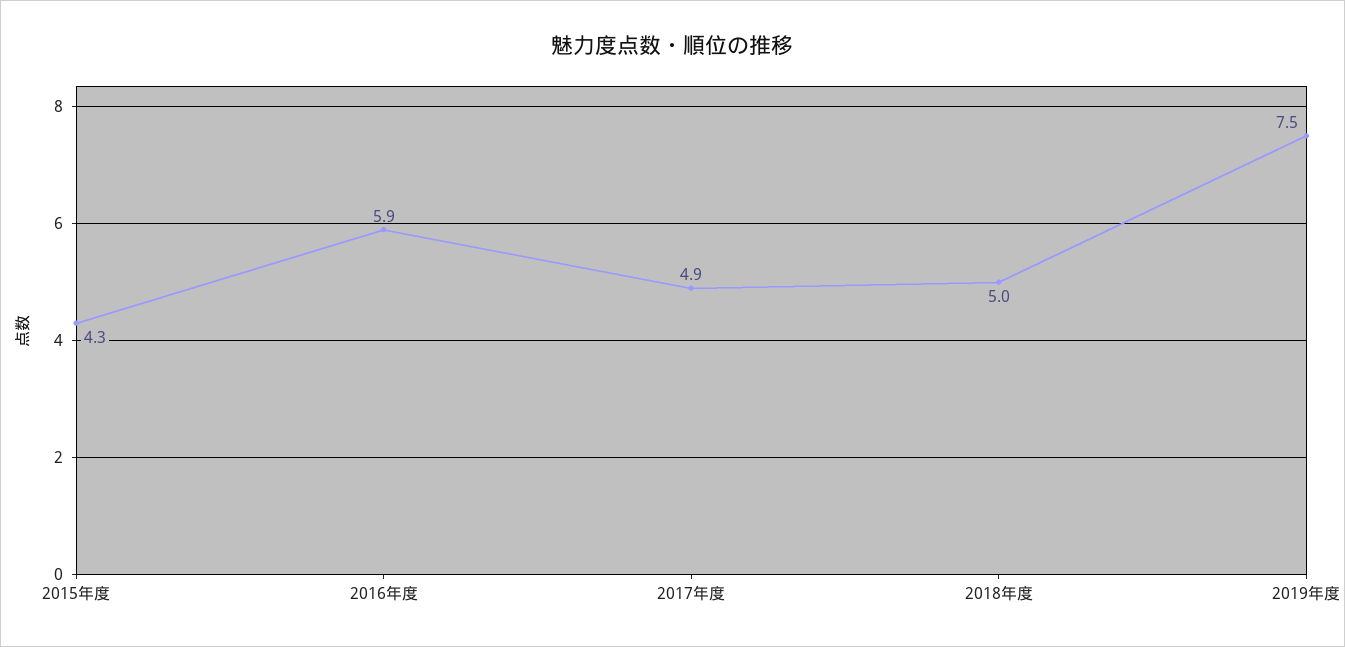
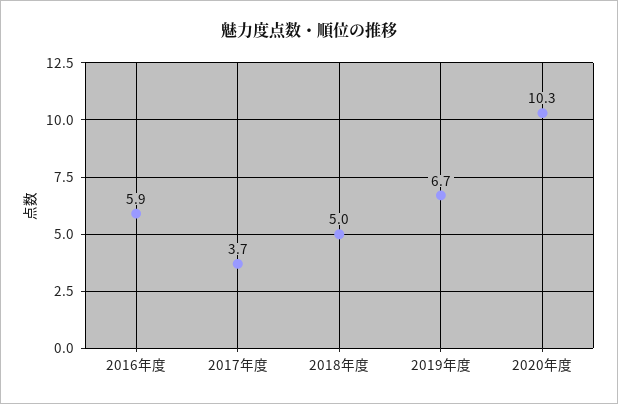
2015年度: 4.3 -> none
2017年度: 4.9 -> 3.7
2019年度: 7.5 -> 6.7
2020年度: none -> 10.3

